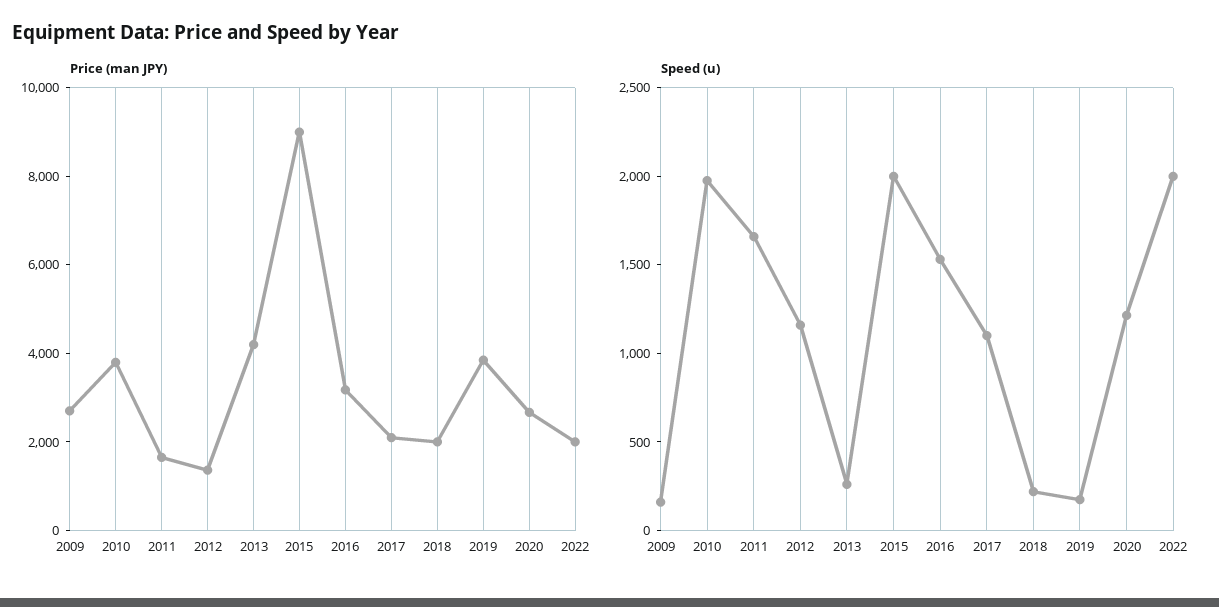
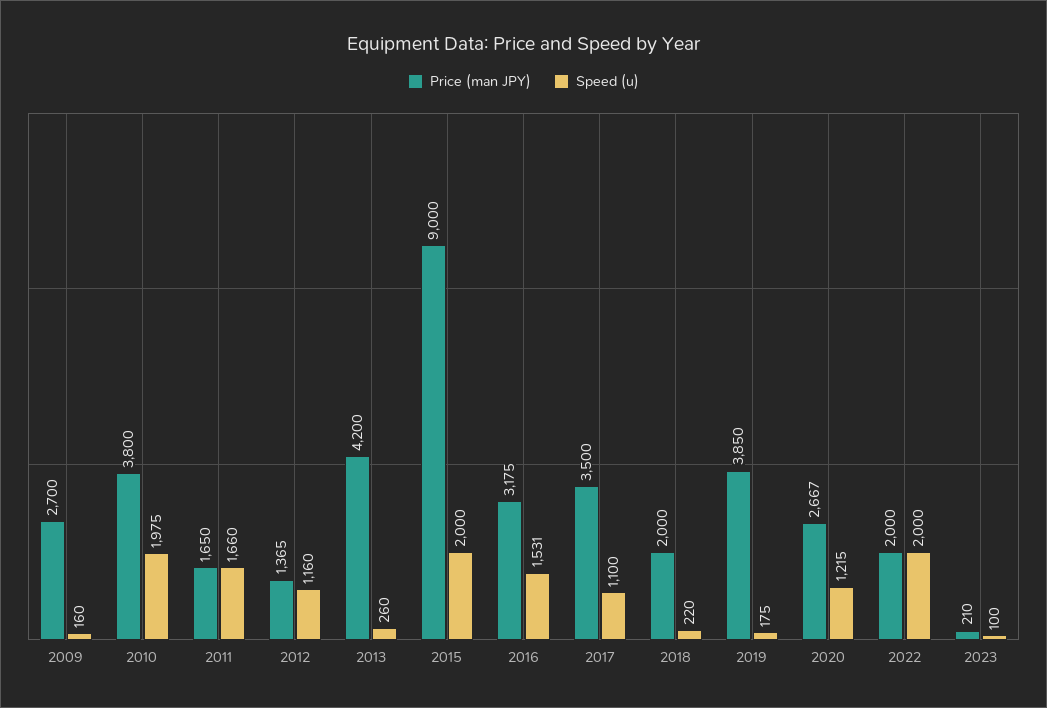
Price (man JPY), 2017: 2000 -> 3500
Price (man JPY), 2023: none -> 210
Speed (u), 2023: none -> 100

